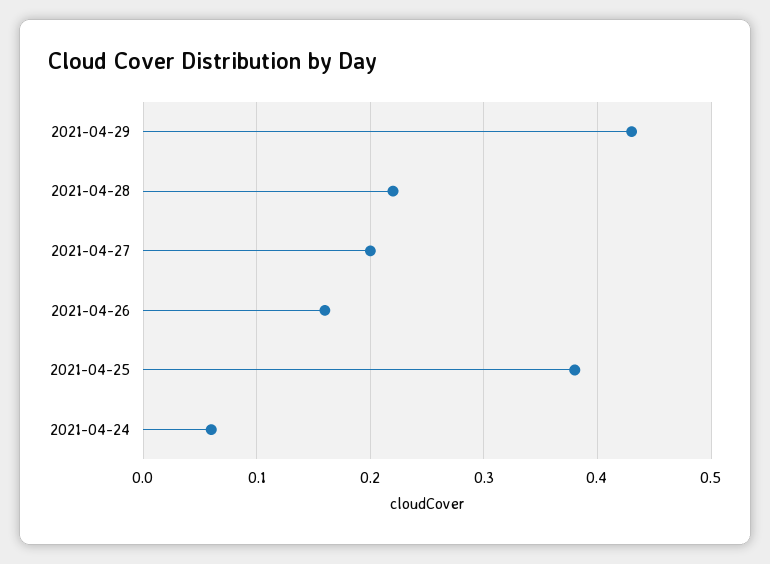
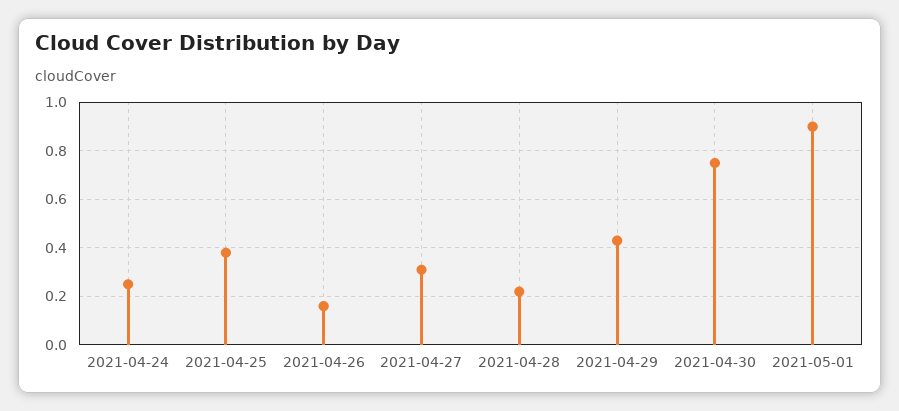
2021-04-27: 0.2 -> 0.3
2021-04-24: 0.06 -> 0.25
2021-04-30: none -> 0.75
2021-05-01: none -> 0.9

